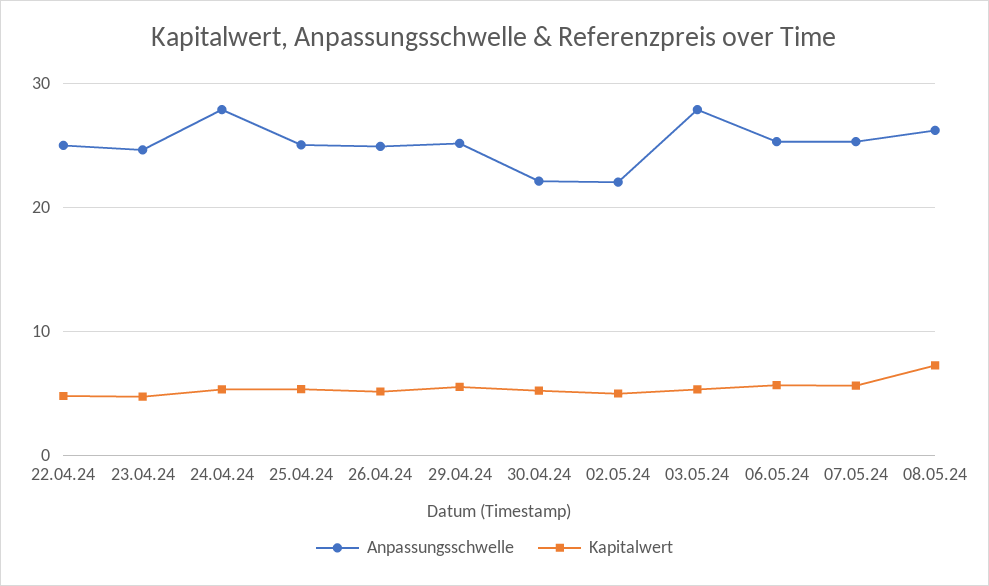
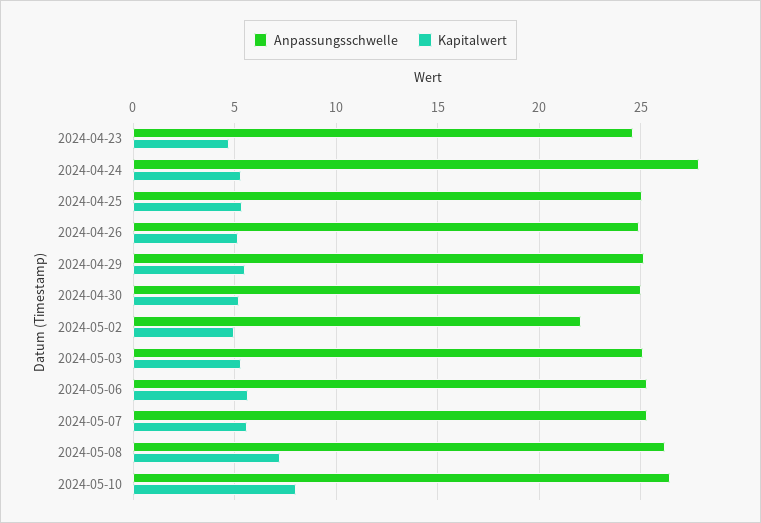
Anpassungsschwelle, 22.04.24: 25 -> none
Kapitalwert, 22.04.24: 5 -> none
Anpassungsschwelle, 30.04.24: 22 -> 25
Anpassungsschwelle, 03.05.24: 28 -> 25
Anpassungsschwelle, 2024-05-10: none -> 26.5
Kapitalwert, 2024-05-10: none -> 8

